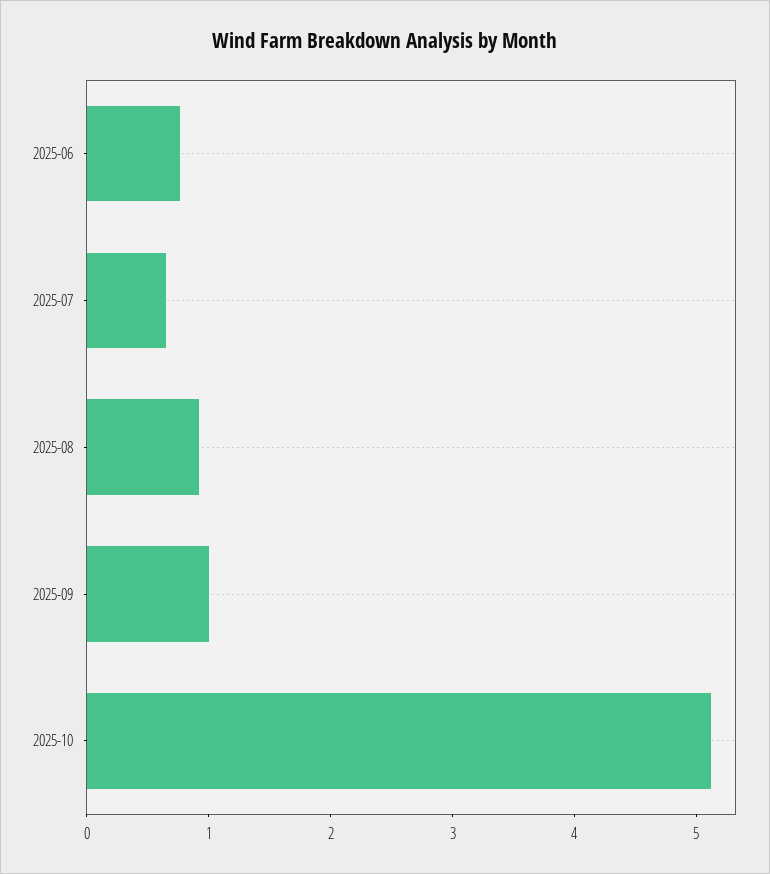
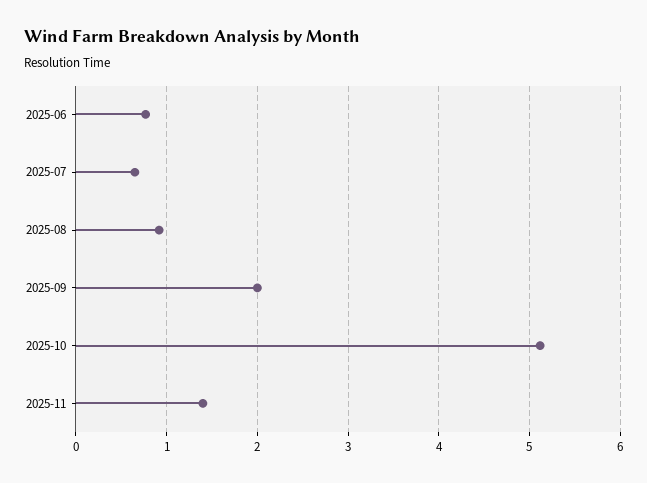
2025-09: 1 -> 2
2025-11: none -> 1.4

